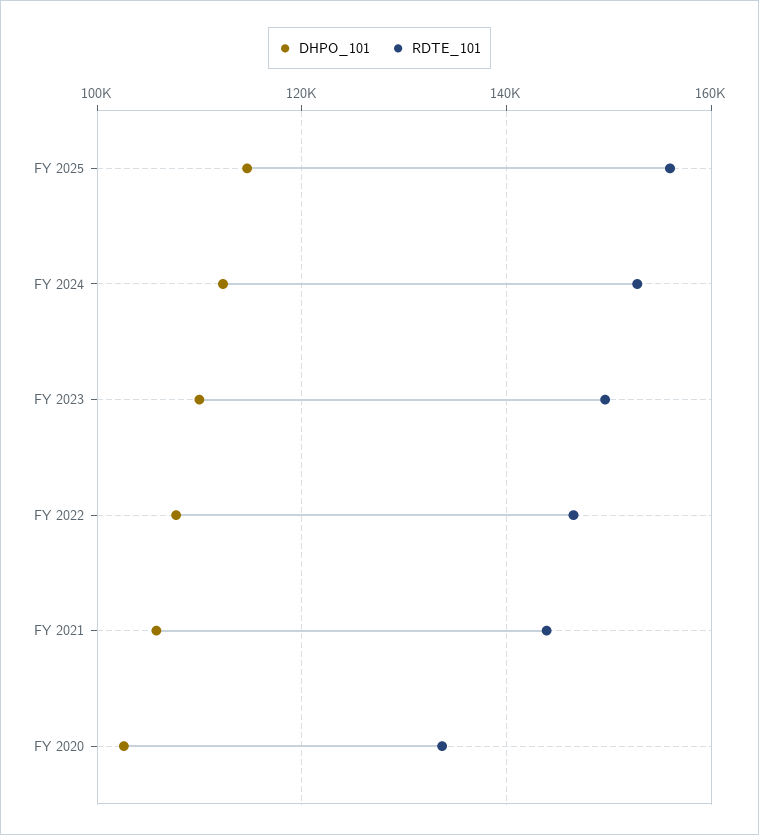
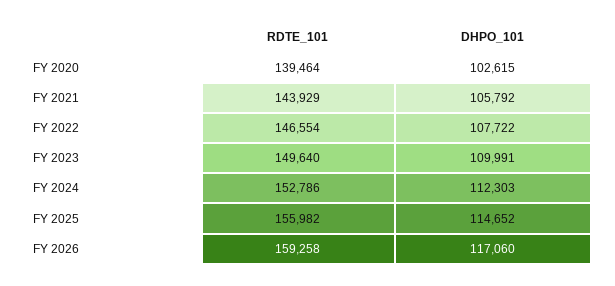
RDTE_101, FY 2020: 134000 -> 139464
RDTE_101, FY 2026: none -> 159258
DHPO_101, FY 2026: none -> 117060

